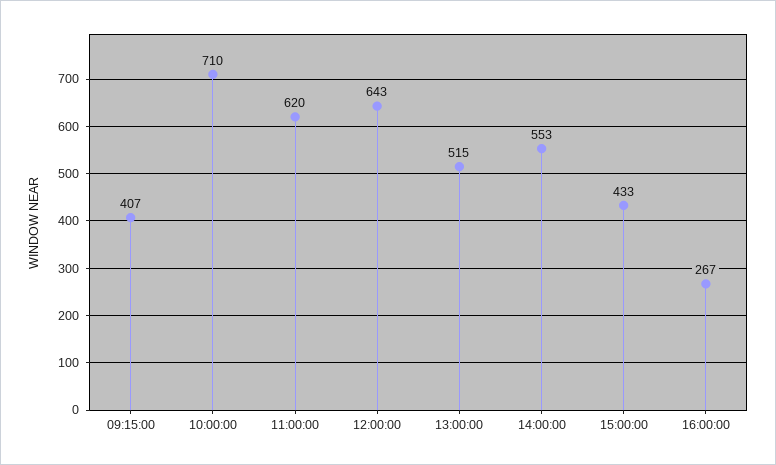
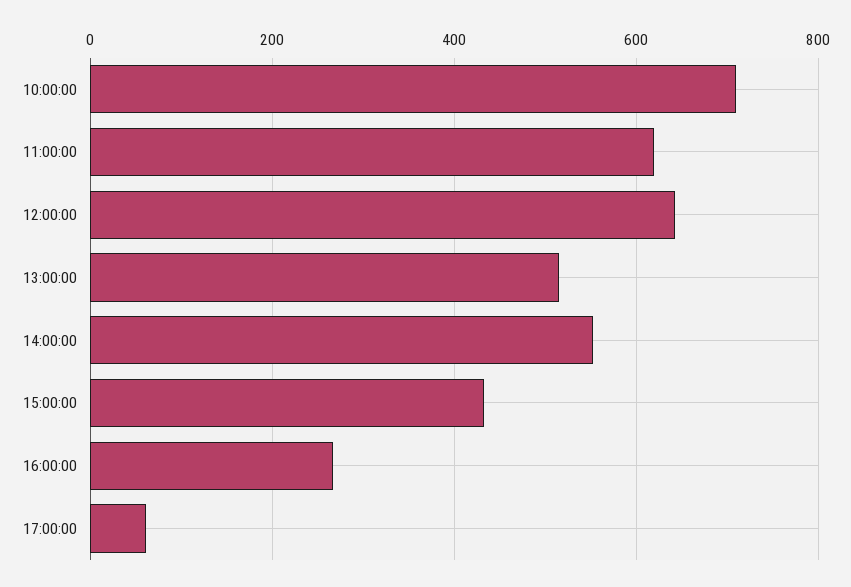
09:15:00: 407 -> none
17:00:00: none -> 60

